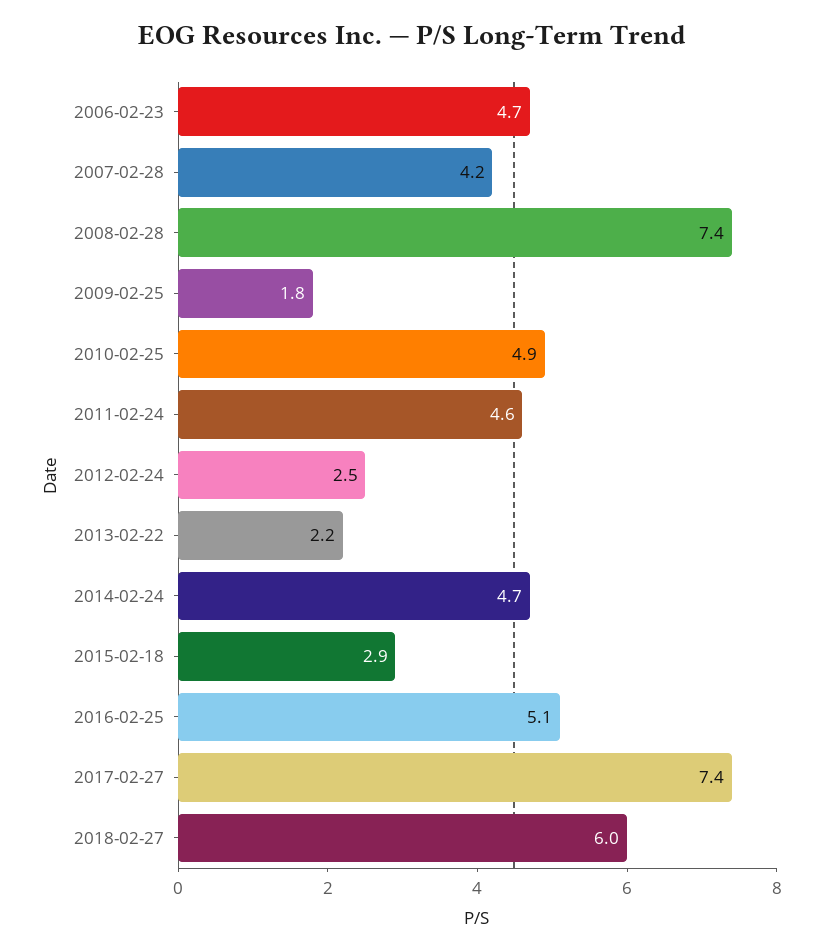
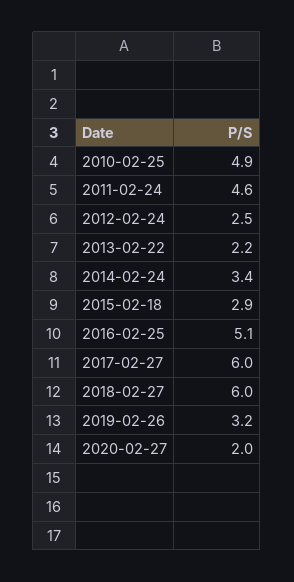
2006-02-23: 4.7 -> none
2007-02-28: 4.2 -> none
2008-02-28: 7.4 -> none
2009-02-25: 1.8 -> none
2014-02-24: 4.7 -> 3.4
2017-02-27: 7.4 -> 6
2019-02-26: none -> 3.2
2020-02-27: none -> 2

